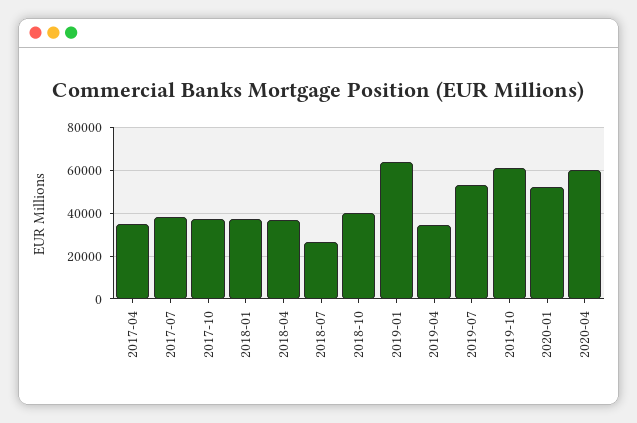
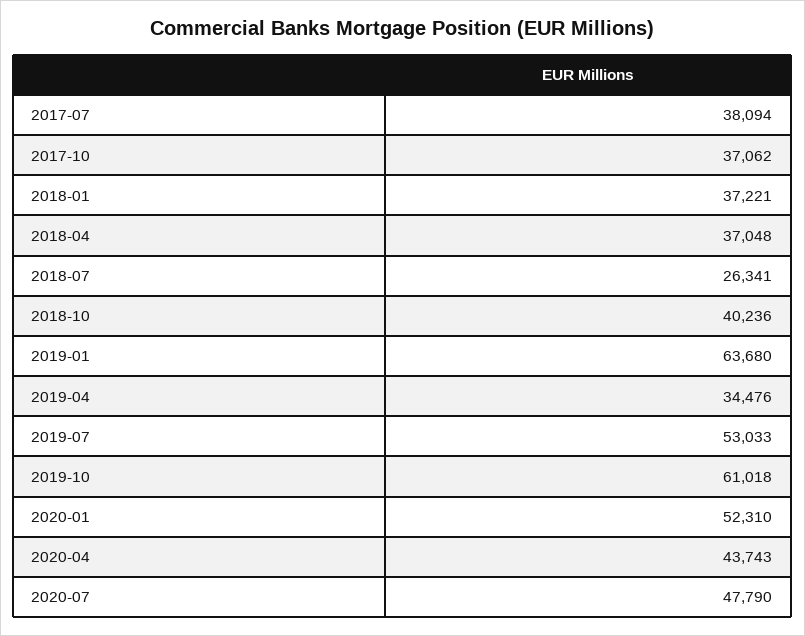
2017-04: 35000 -> none
2020-04: 60000 -> 43743
2020-07: none -> 47790

